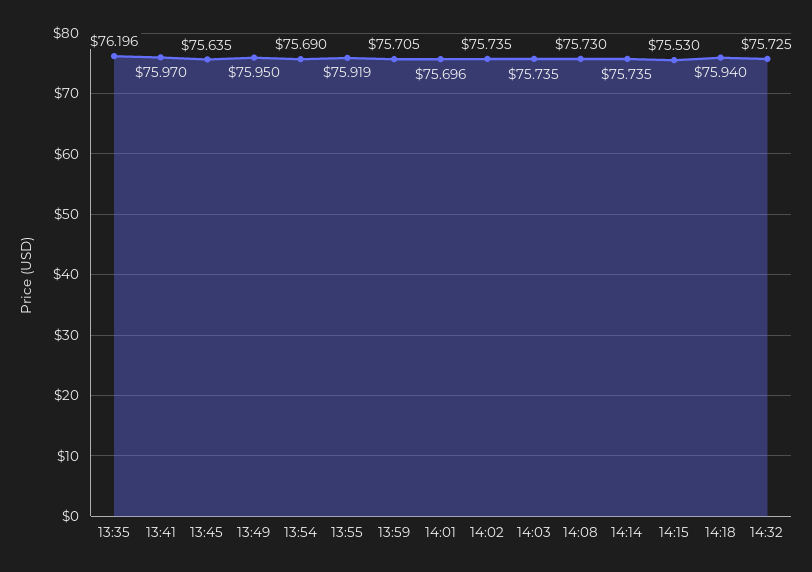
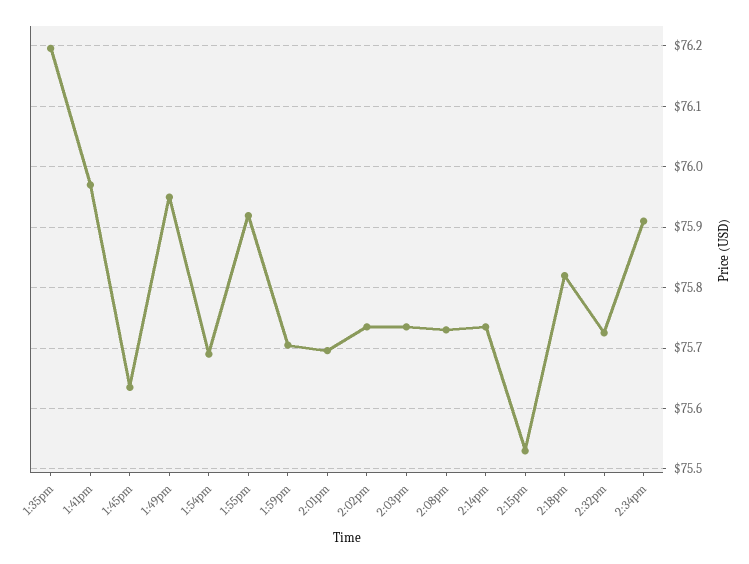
14:18: 75.94 -> 75.82
2:34pm: none -> 75.91

